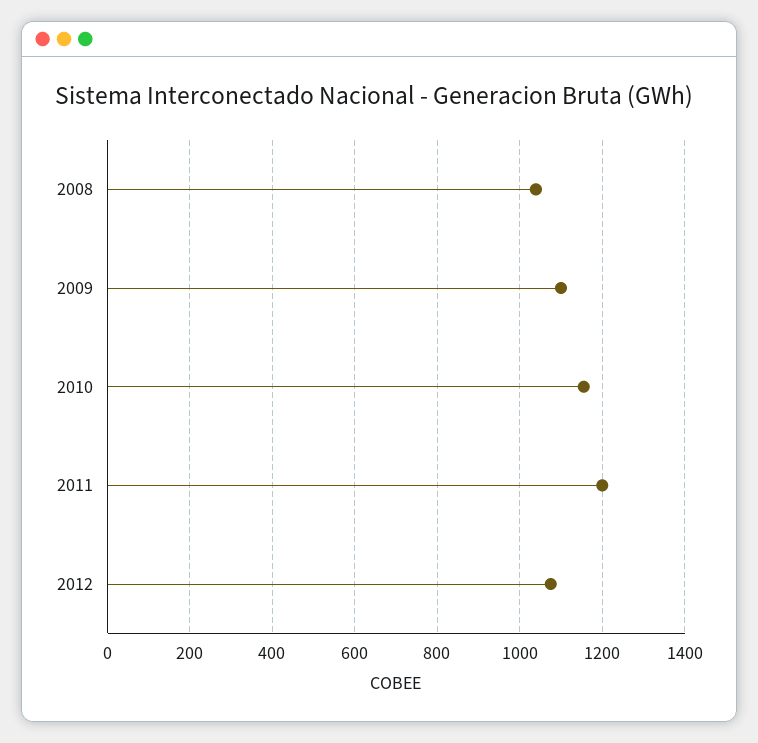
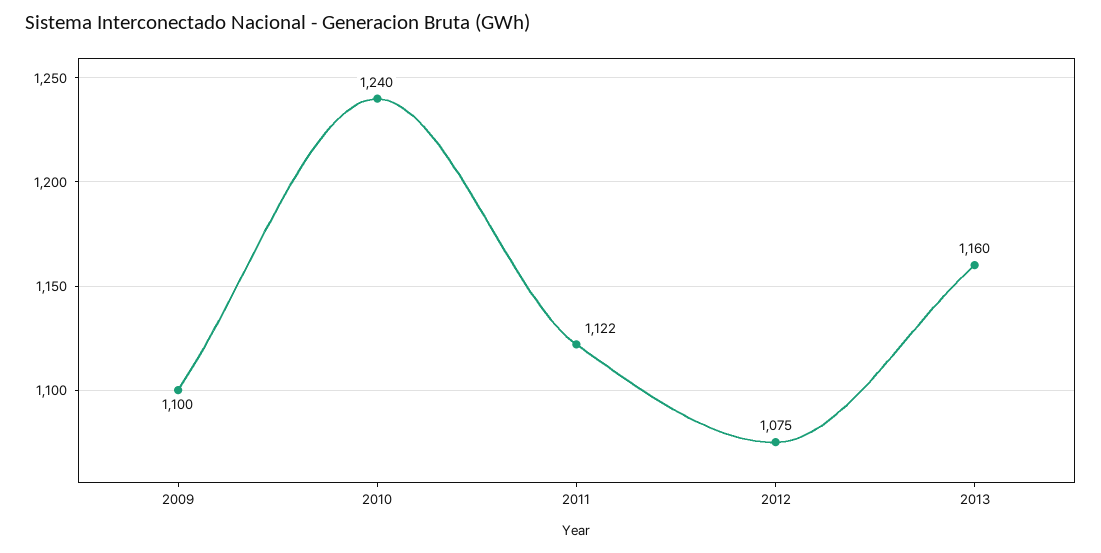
2008: 1040 -> none
2010: 1160 -> 1240
2011: 1200 -> 1122
2013: none -> 1160

